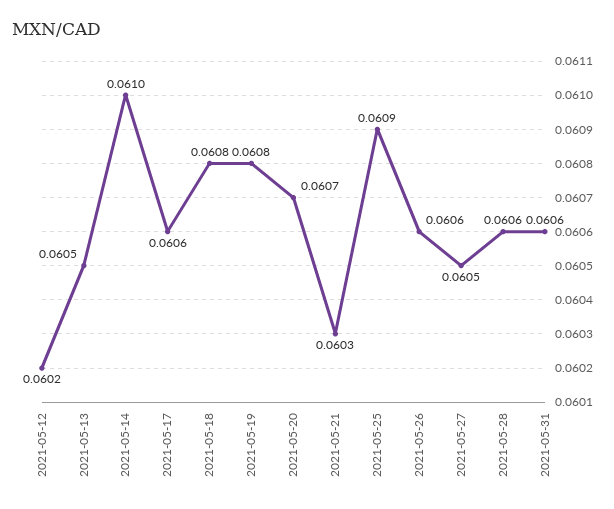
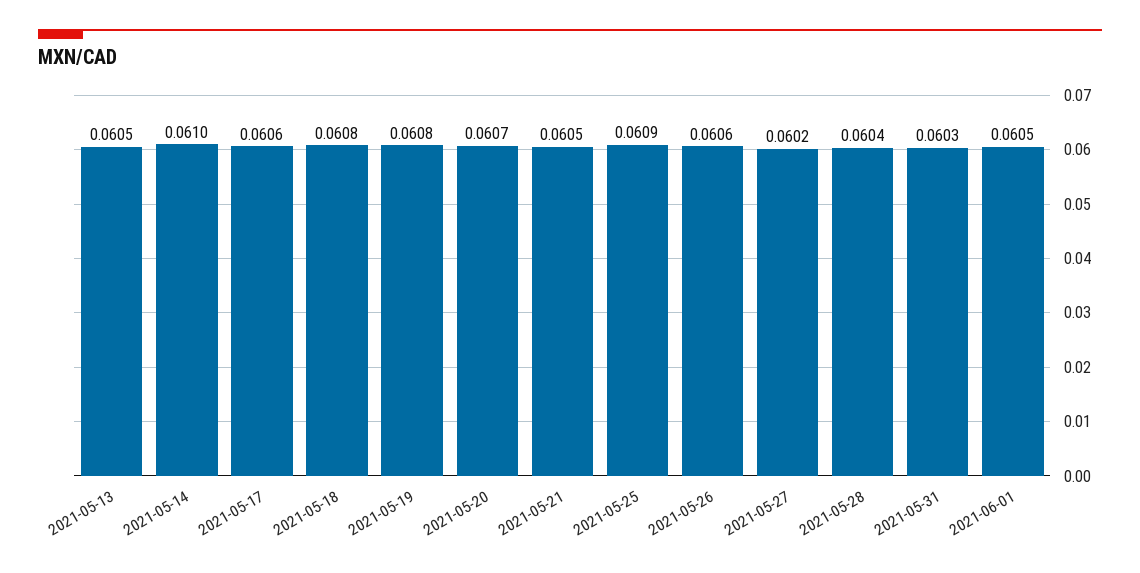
2021-05-12: 0.0602 -> none
2021-05-21: 0.0603 -> 0.0605
2021-05-27: 0.0605 -> 0.0602
2021-05-28: 0.0606 -> 0.0604
2021-05-31: 0.0606 -> 0.0603
2021-06-01: none -> 0.0605

